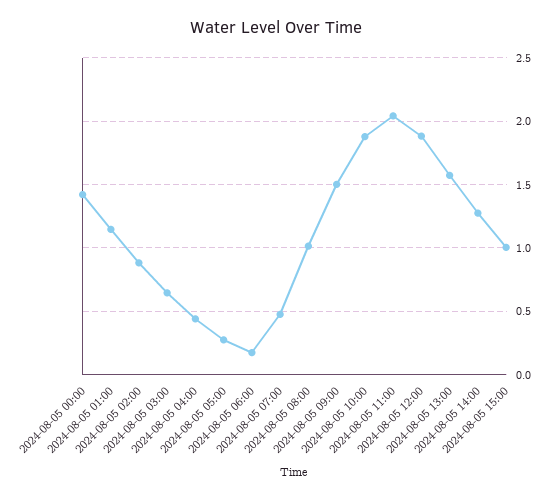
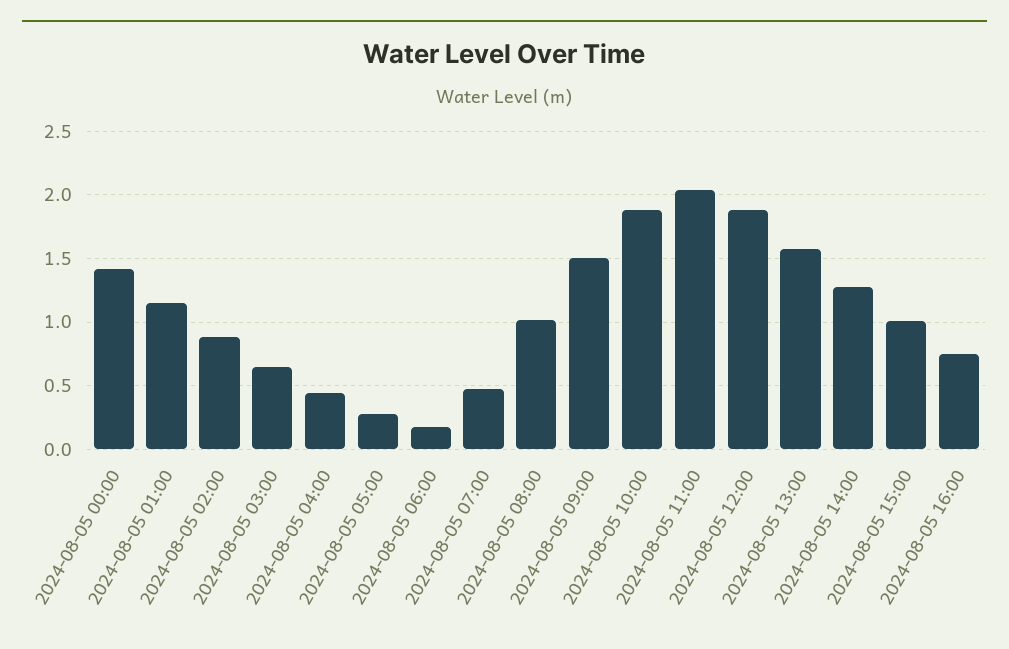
2024-08-05 16:00: none -> 0.75

